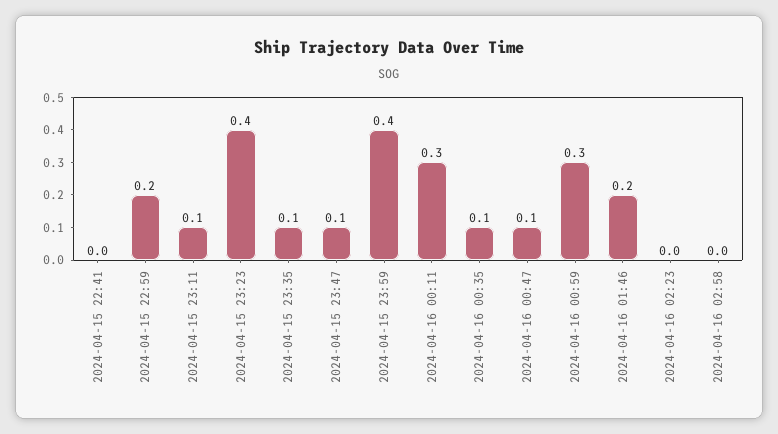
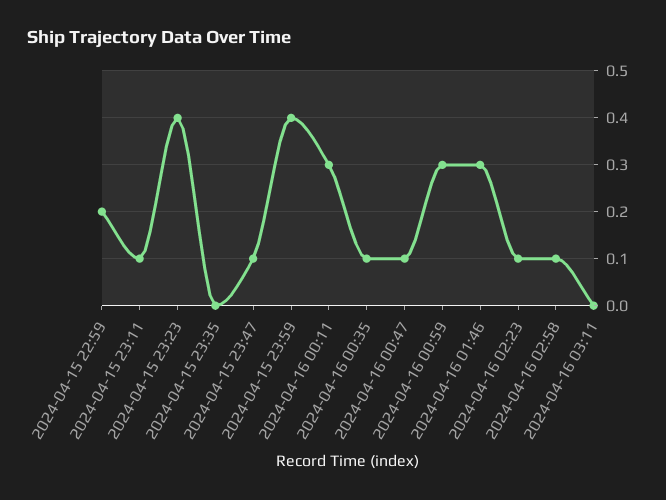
2024-04-15 22:41: 0 -> none
2024-04-15 23:35: 0.1 -> 0
2024-04-16 01:46: 0.2 -> 0.3
2024-04-16 02:23: 0 -> 0.1
2024-04-16 02:58: 0 -> 0.1
2024-04-16 03:11: none -> 0

